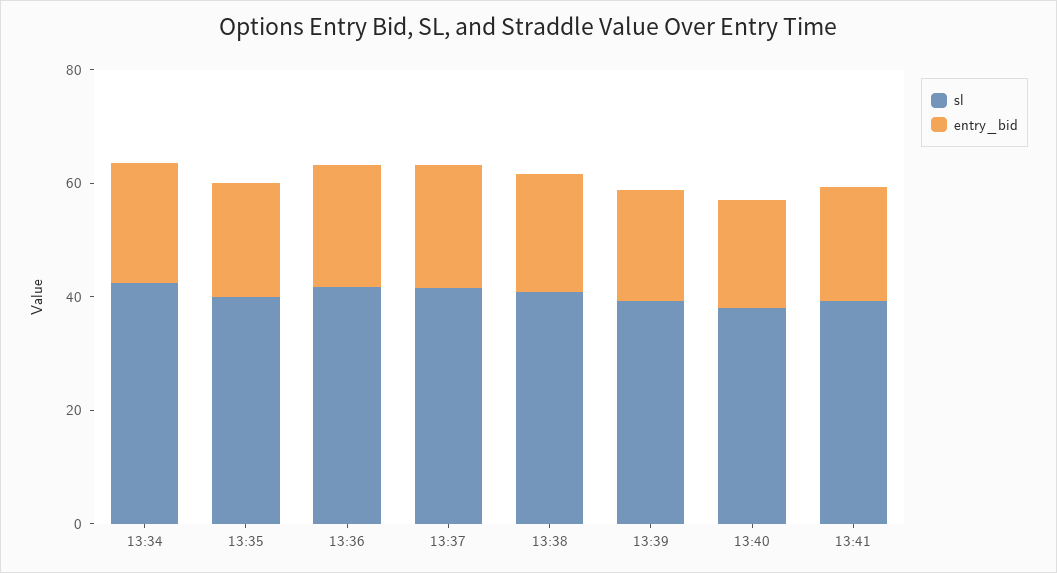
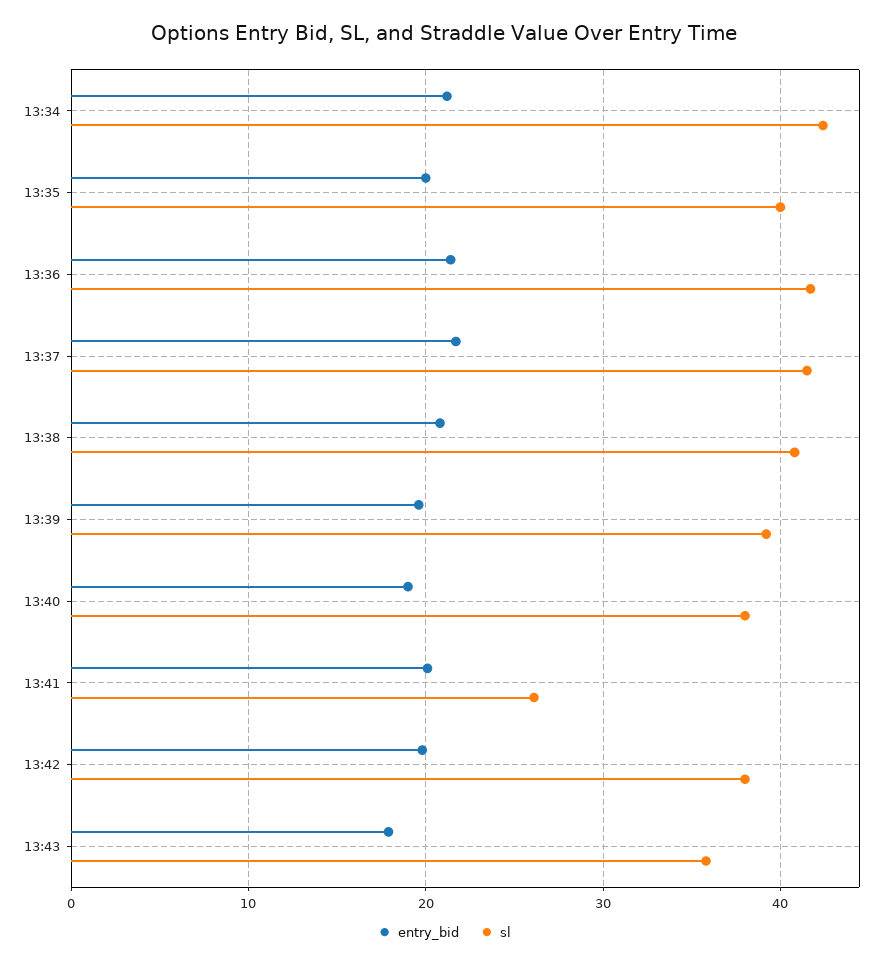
sl, 13:41: 40 -> 26
entry_bid, 13:42: none -> 20
sl, 13:42: none -> 38
entry_bid, 13:43: none -> 18
sl, 13:43: none -> 36

